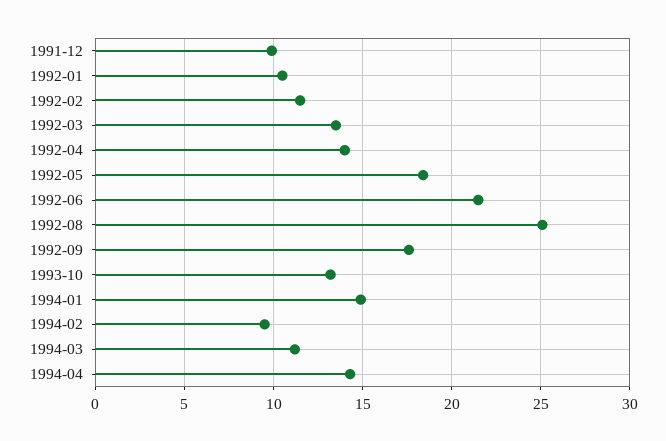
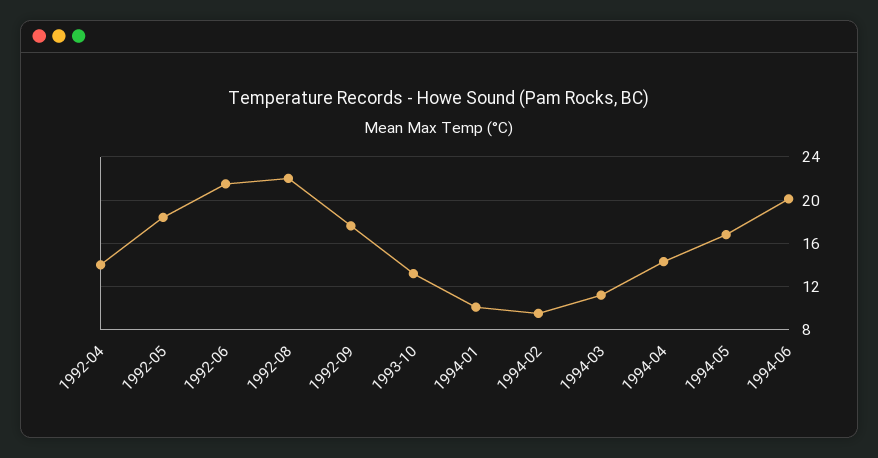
1991-12: 10 -> none
1992-01: 10.5 -> none
1992-02: 11.5 -> none
1992-03: 13.5 -> none
1992-08: 25 -> 22
1994-01: 15 -> 10
1994-05: none -> 17
1994-06: none -> 20

